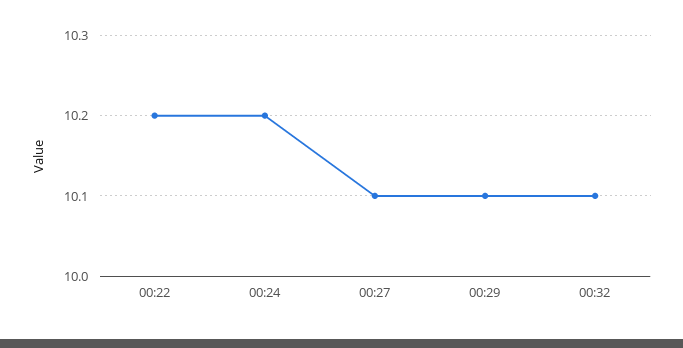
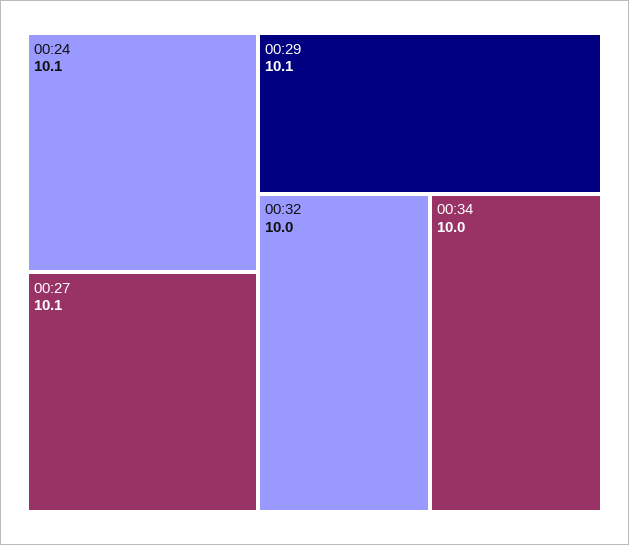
00:22: 10.2 -> none
00:24: 10.2 -> 10.1
00:32: 10.1 -> 10
00:34: none -> 10

